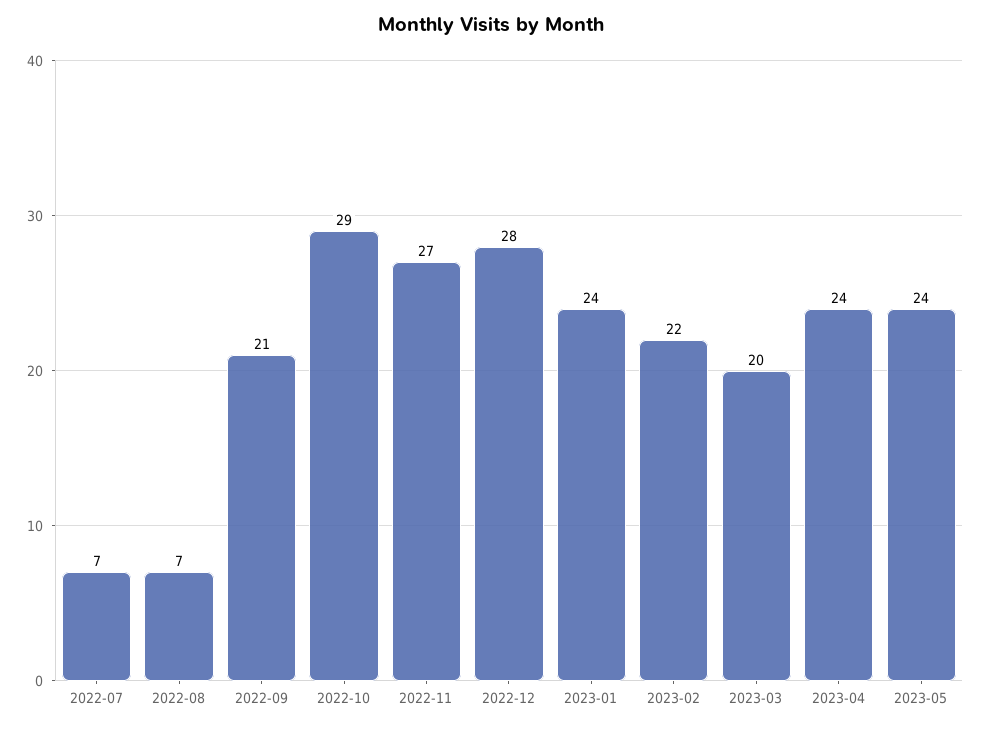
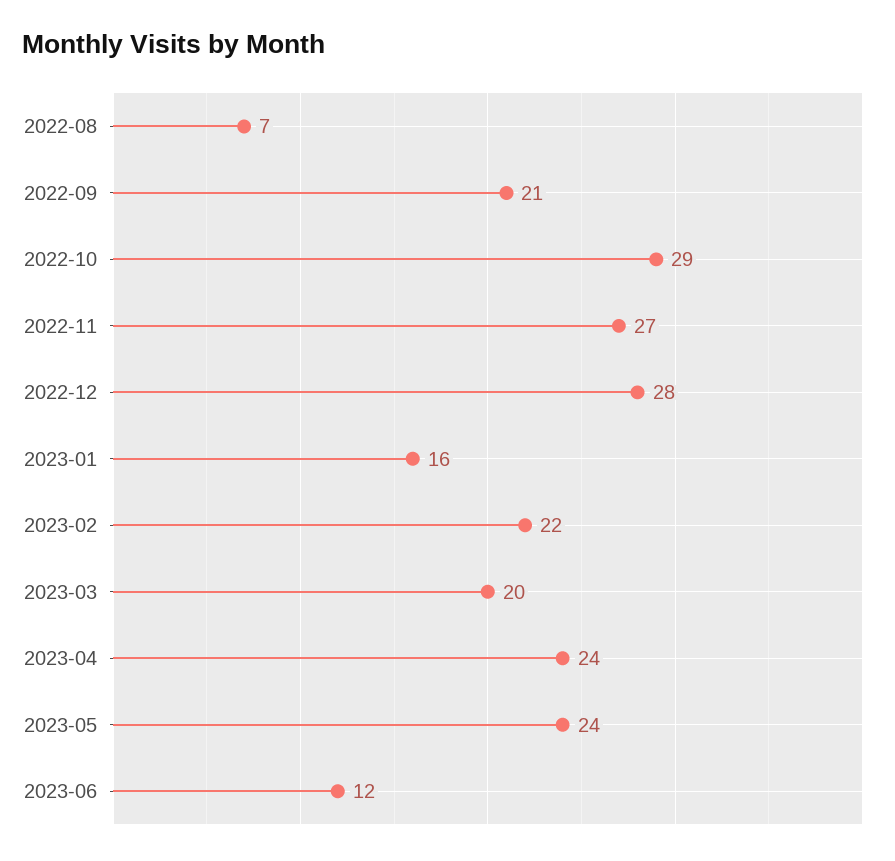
2022-07: 7 -> none
2023-01: 24 -> 16
2023-06: none -> 12

